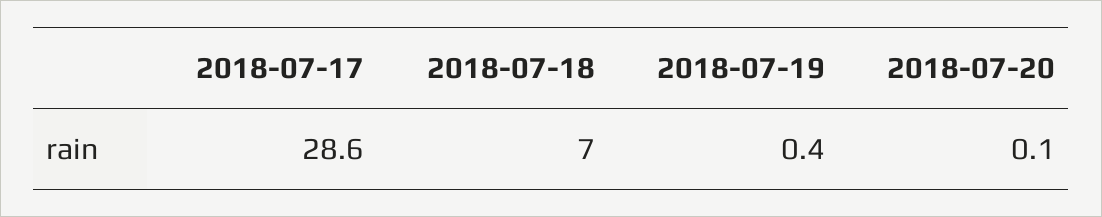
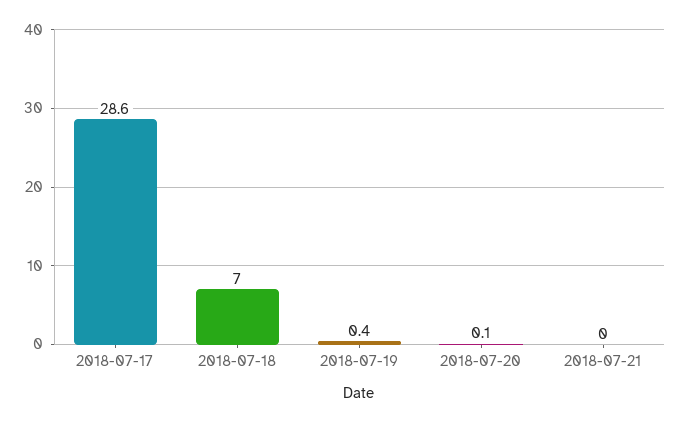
2018-07-21: none -> 0

